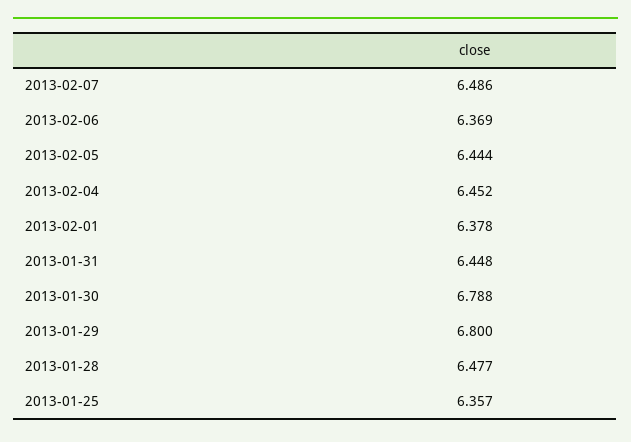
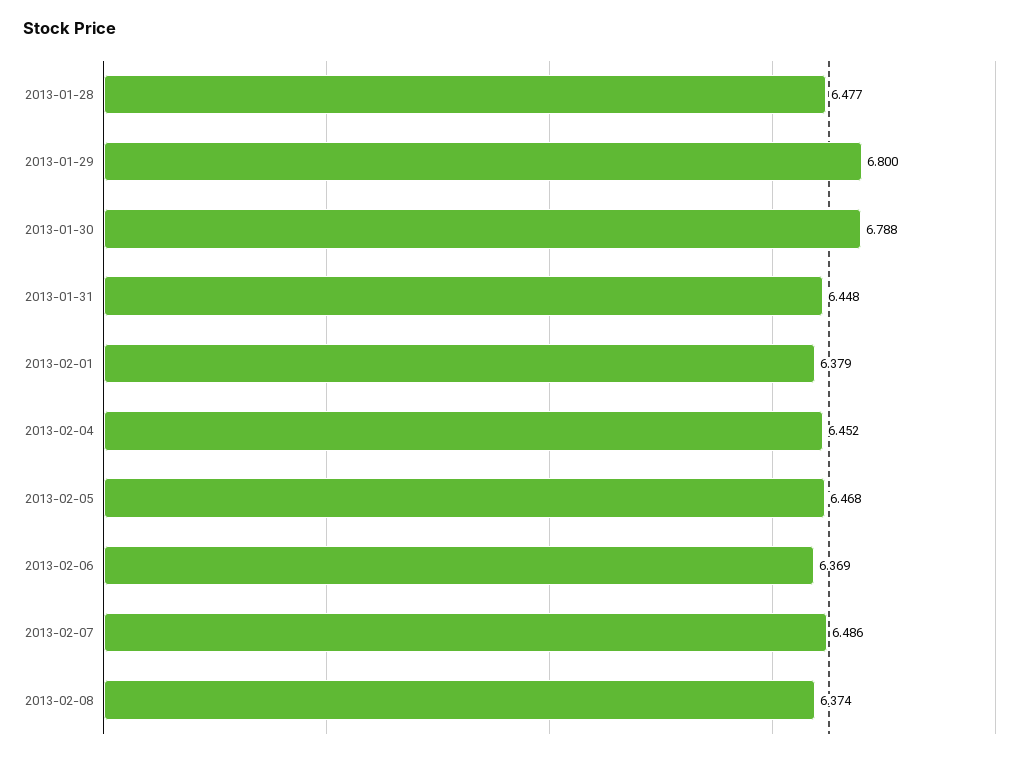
2013-02-05: 6.444 -> 6.468
2013-02-01: 6.378 -> 6.379
2013-01-25: 6.357 -> none
2013-02-08: none -> 6.374

